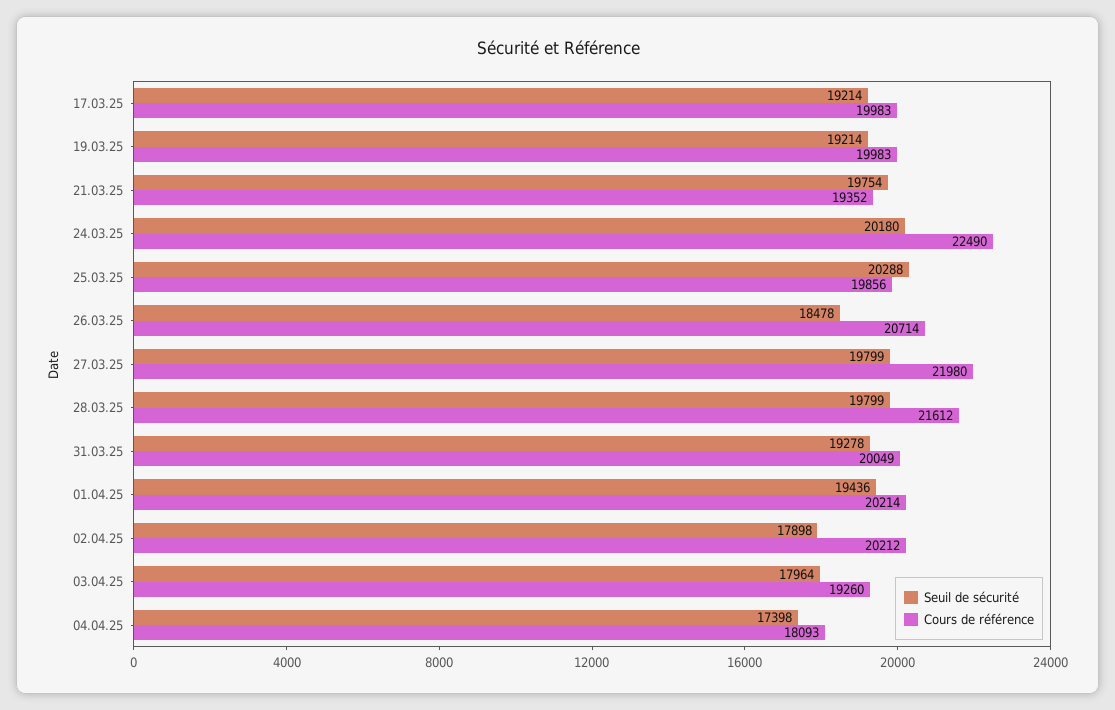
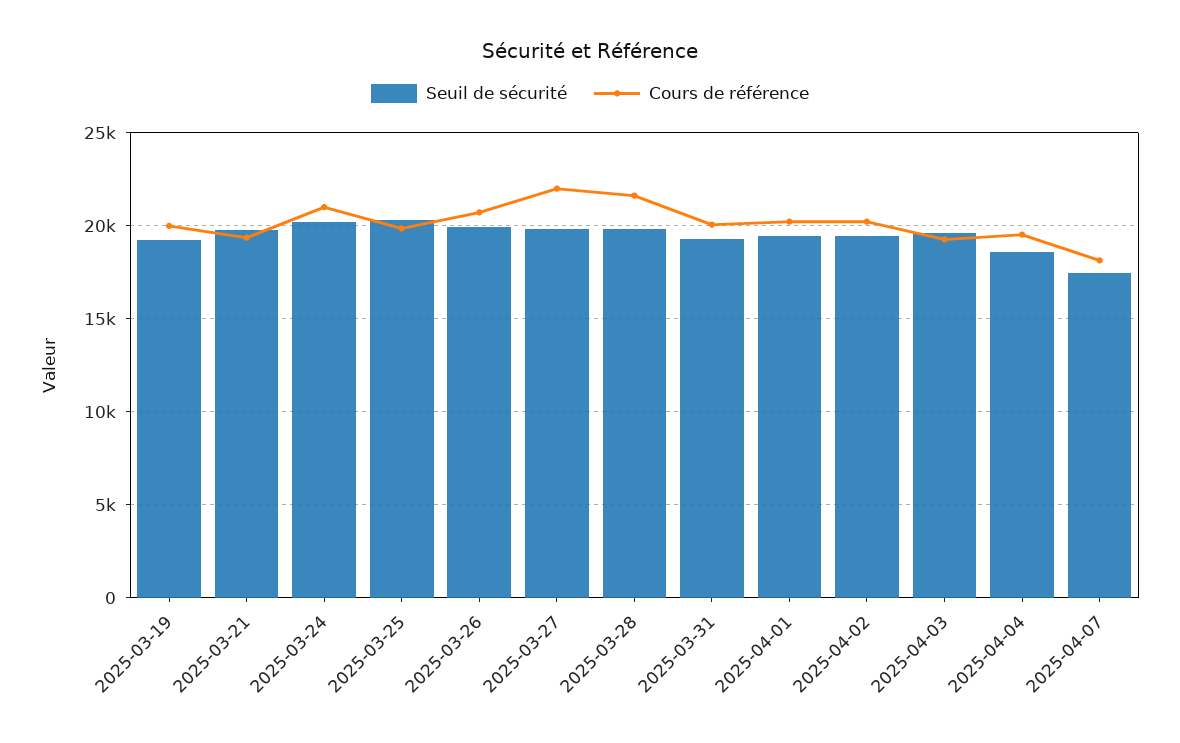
Seuil de sécurité, 17.03.25: 19214 -> none
Cours de référence, 17.03.25: 19983 -> none
Cours de référence, 24.03.25: 22490 -> 21000
Seuil de sécurité, 26.03.25: 18478 -> 20000
Seuil de sécurité, 02.04.25: 17898 -> 19500
Seuil de sécurité, 03.04.25: 17964 -> 19500
Seuil de sécurité, 04.04.25: 17398 -> 18500
Cours de référence, 04.04.25: 18093 -> 19500
Seuil de sécurité, 2025-04-07: none -> 17500
Cours de référence, 2025-04-07: none -> 18000

